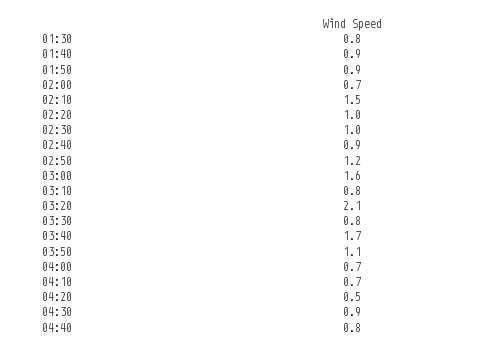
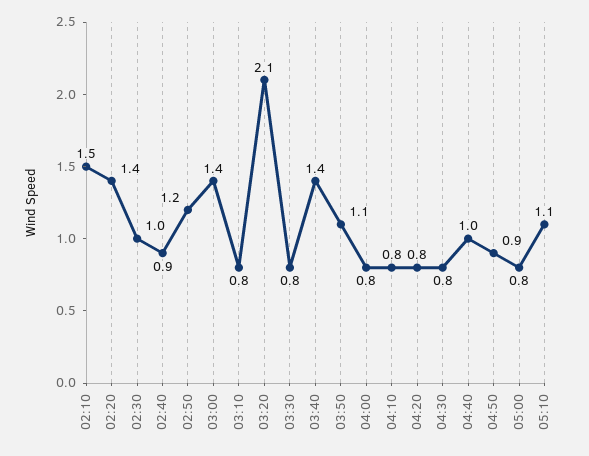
01:30: 0.8 -> none
01:40: 0.9 -> none
01:50: 0.9 -> none
02:00: 0.7 -> none
02:20: 1 -> 1.4
03:00: 1.6 -> 1.4
03:40: 1.7 -> 1.4
04:00: 0.7 -> 0.8
04:10: 0.7 -> 0.8
04:20: 0.5 -> 0.8
04:30: 0.9 -> 0.8
04:40: 0.8 -> 1
04:50: none -> 0.9
05:00: none -> 0.8
05:10: none -> 1.1

